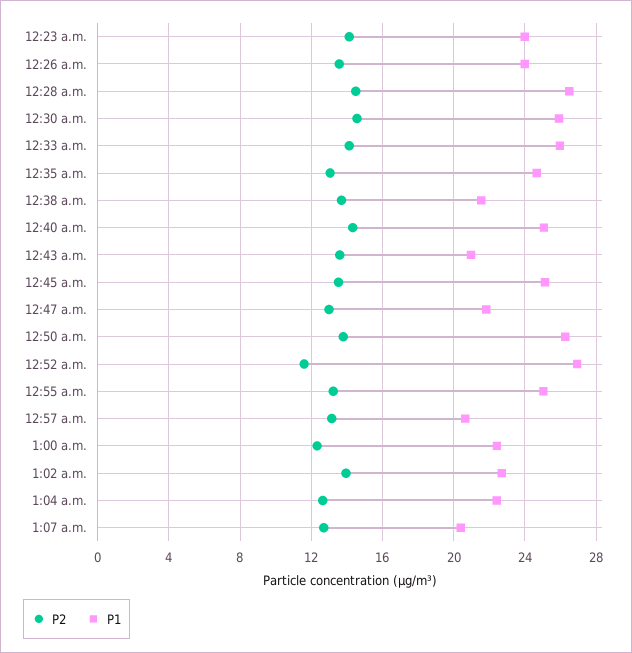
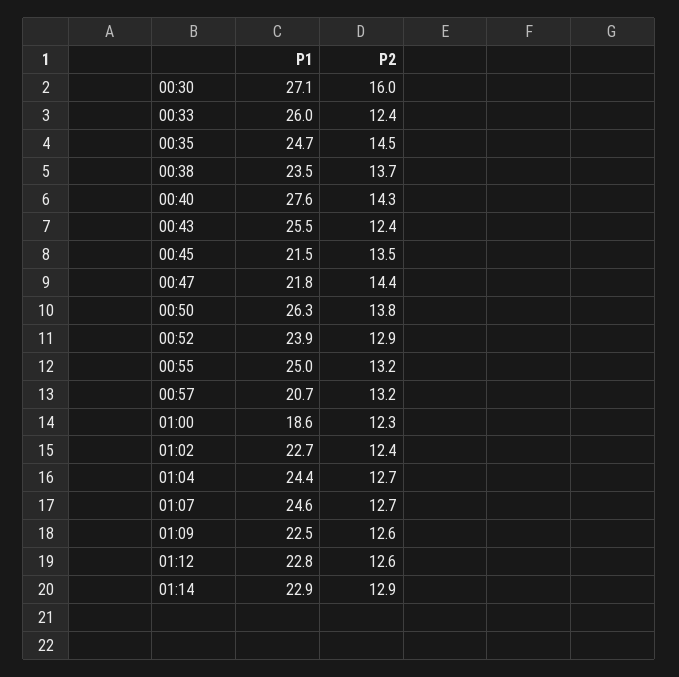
P2, 12:23 a.m.: 14 -> none
P1, 12:23 a.m.: 24 -> none
P2, 12:26 a.m.: 13.5 -> none
P1, 12:26 a.m.: 24 -> none
P2, 12:28 a.m.: 14.5 -> none
P1, 12:28 a.m.: 26.5 -> none
P2, 12:30 a.m.: 14.5 -> 16
P1, 12:30 a.m.: 26 -> 27.1
P2, 12:33 a.m.: 14 -> 12.4
P2, 12:35 a.m.: 13 -> 14.5
P1, 12:38 a.m.: 21.5 -> 23.5
P1, 12:40 a.m.: 25 -> 27.6
P2, 12:43 a.m.: 13.5 -> 12.4
P1, 12:43 a.m.: 21 -> 25.5
P1, 12:45 a.m.: 25 -> 21.5
P2, 12:47 a.m.: 13 -> 14.4
P2, 12:52 a.m.: 11.5 -> 12.9
P1, 12:52 a.m.: 27 -> 23.9
P1, 1:00 a.m.: 22.5 -> 18.6
P2, 1:02 a.m.: 14 -> 12.4
P1, 1:04 a.m.: 22.5 -> 24.4
P1, 1:07 a.m.: 20.5 -> 24.6
P1, 01:09: none -> 22.5
P2, 01:09: none -> 12.6
P1, 01:12: none -> 22.8
P2, 01:12: none -> 12.6
P1, 01:14: none -> 22.9
P2, 01:14: none -> 12.9

